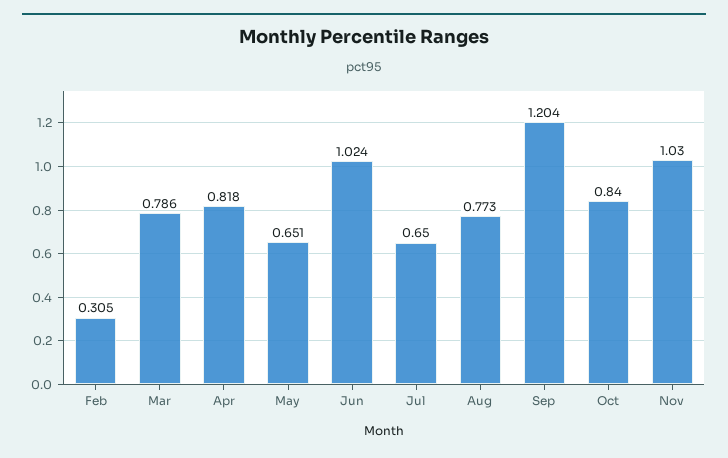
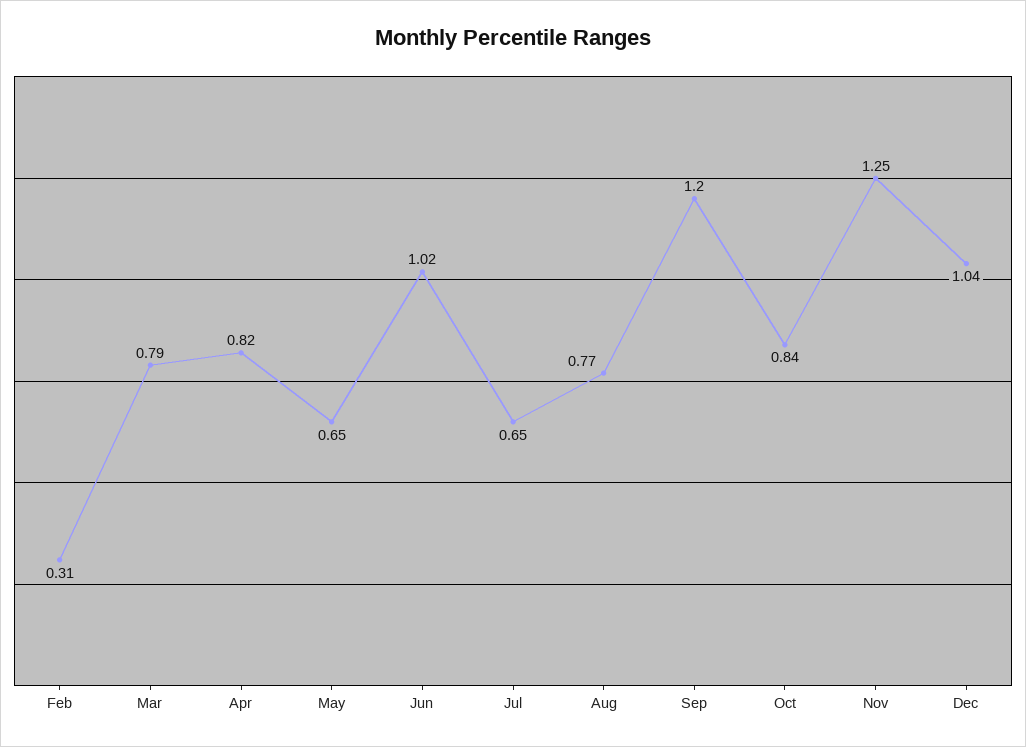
Nov: 1.03 -> 1.25
Dec: none -> 1.04

